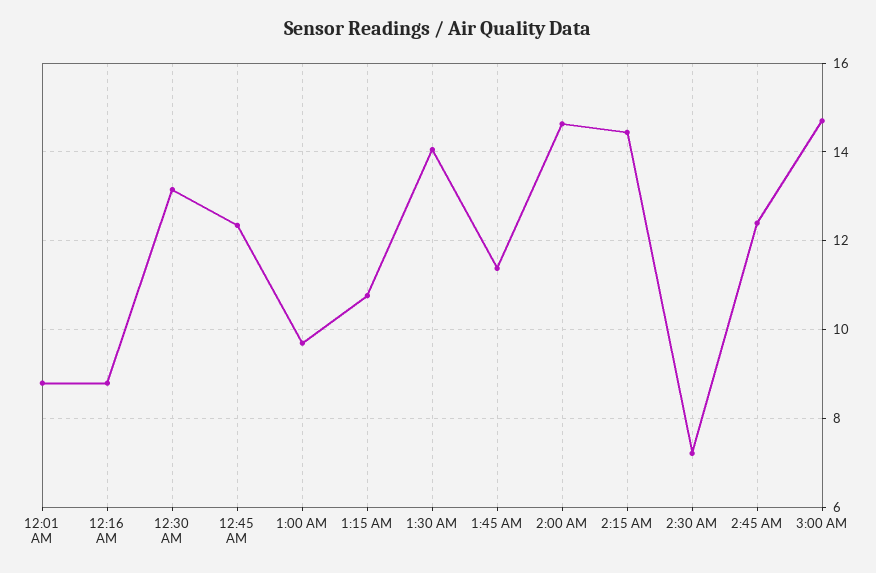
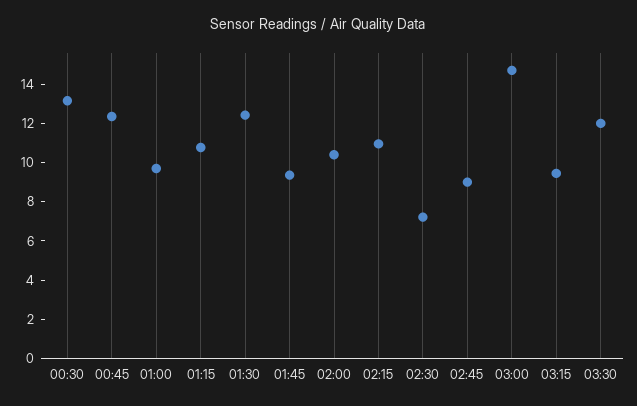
12:01 AM: 8.8 -> none
12:16 AM: 8.8 -> none
1:30 AM: 14 -> 12.5
1:45 AM: 11.4 -> 9.5
2:00 AM: 14.6 -> 10.5
2:15 AM: 14.4 -> 11
2:45 AM: 12.4 -> 9
03:15: none -> 9.5
03:30: none -> 12

